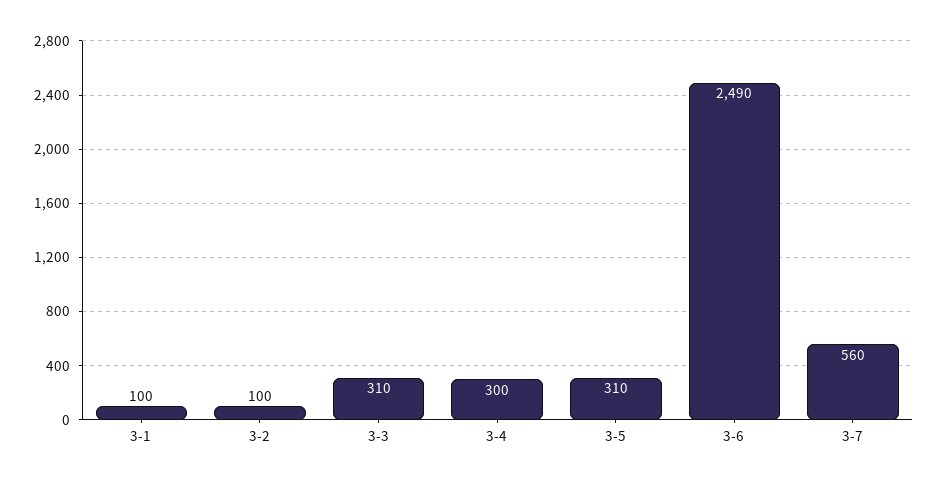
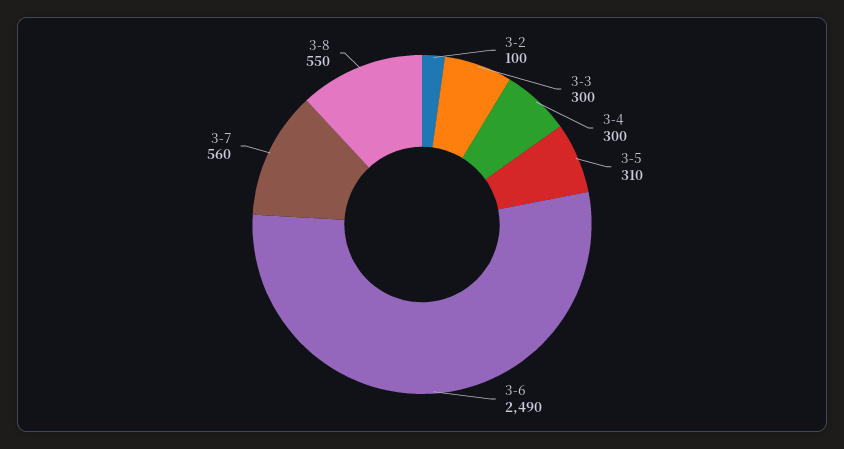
3-1: 100 -> none
3-3: 310 -> 300
3-8: none -> 550

